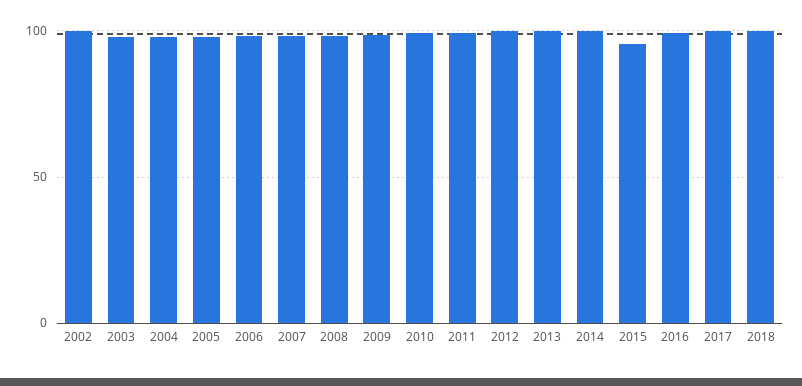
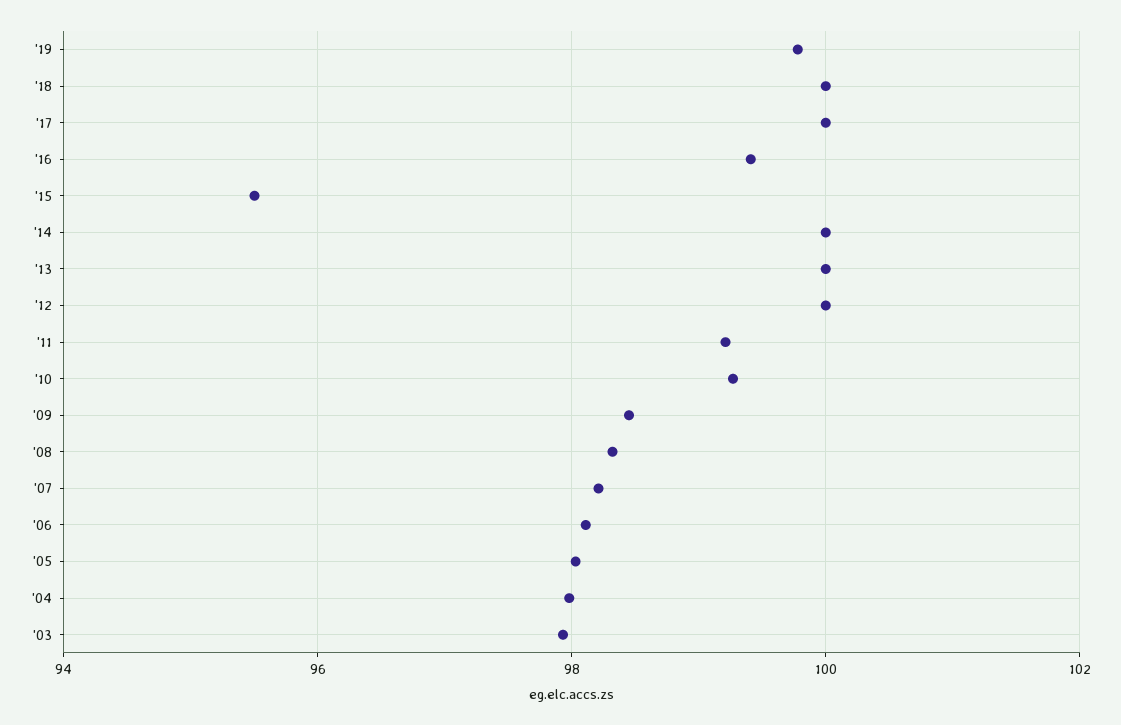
2002: 100 -> none
'19: none -> 99.8

